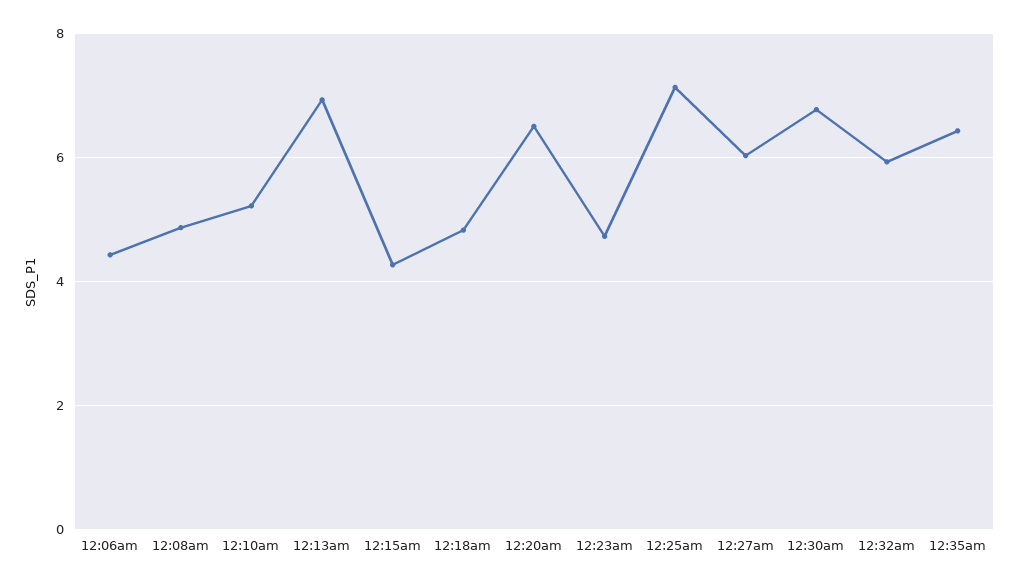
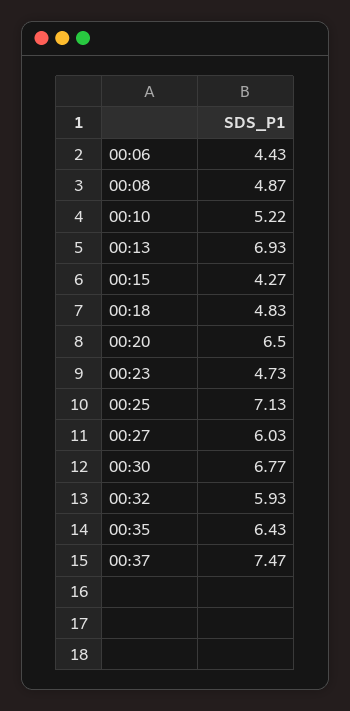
00:37: none -> 7.47

